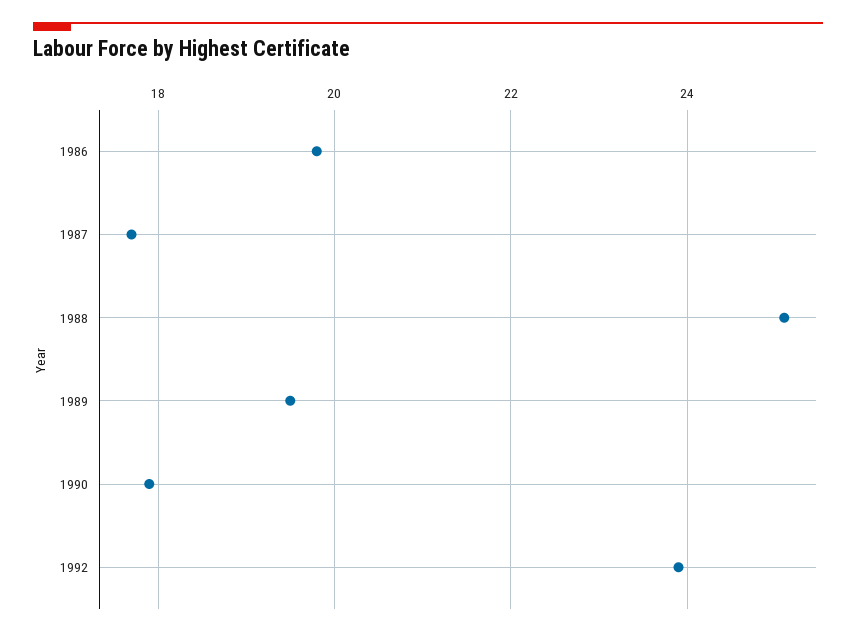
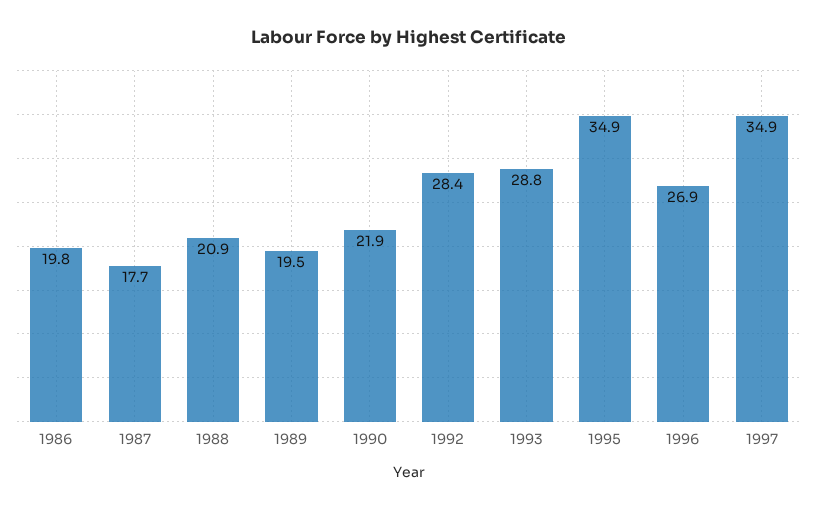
1988: 25 -> 20.9
1990: 18 -> 21.9
1992: 24 -> 28.4
1993: none -> 28.8
1995: none -> 34.9
1996: none -> 26.9
1997: none -> 34.9

